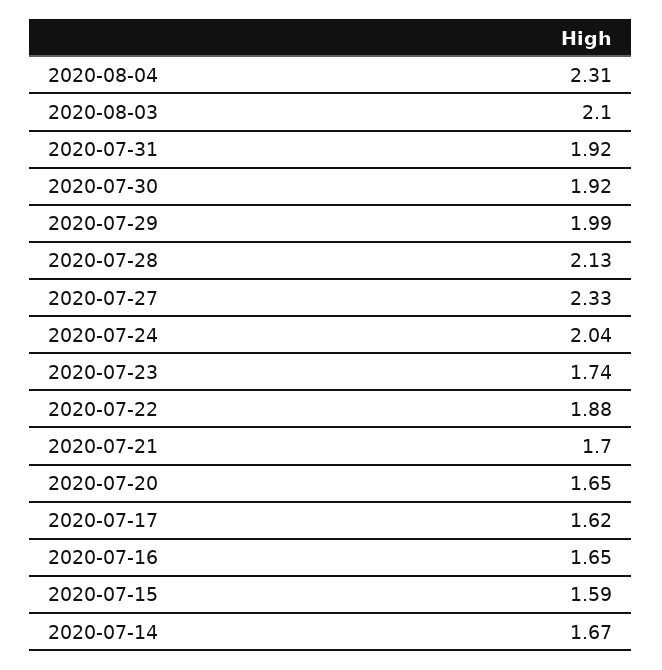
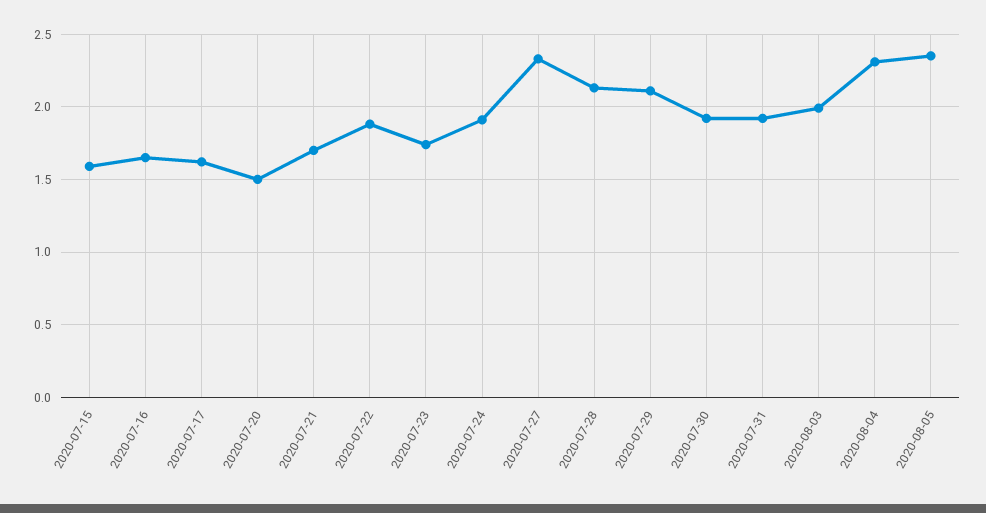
2020-08-03: 2.1 -> 2
2020-07-29: 1.99 -> 2.1
2020-07-24: 2.04 -> 1.9
2020-07-20: 1.65 -> 1.5
2020-07-14: 1.67 -> none
2020-08-05: none -> 2.35

